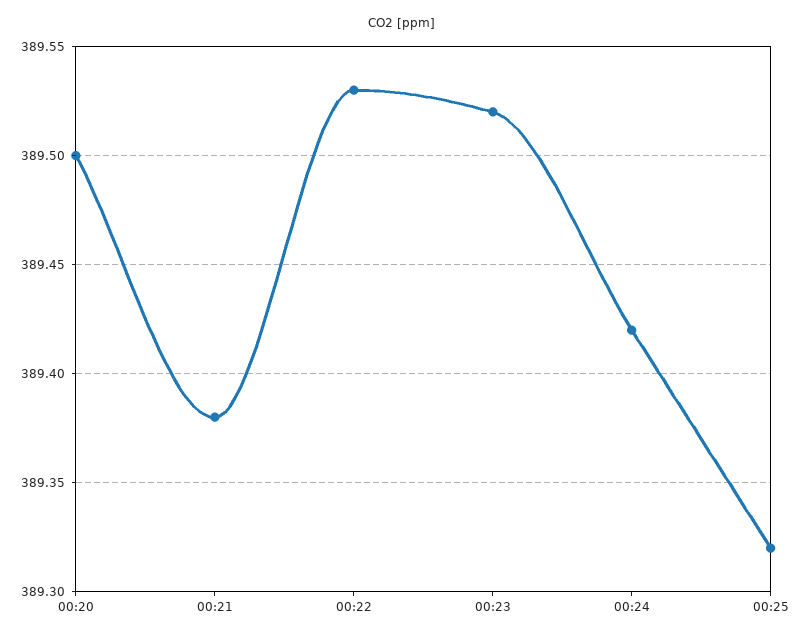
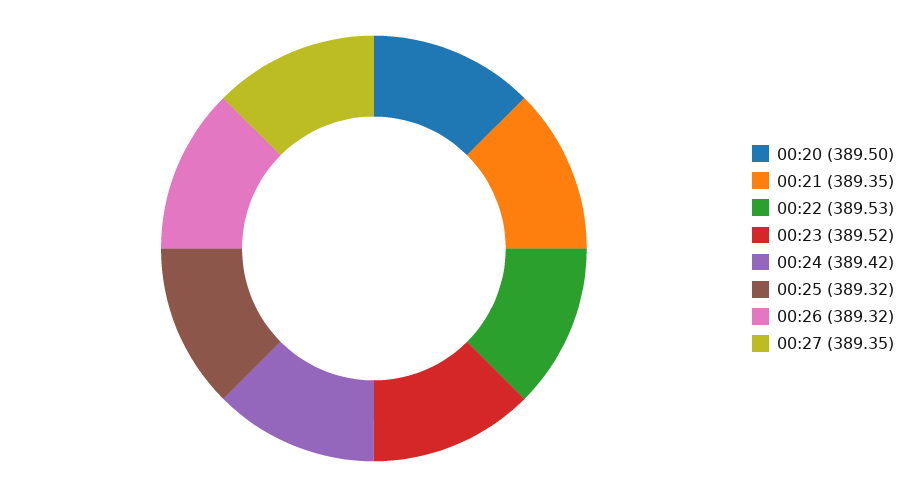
00:21: 389.38 -> 389.35
00:26: none -> 389.32
00:27: none -> 389.35

